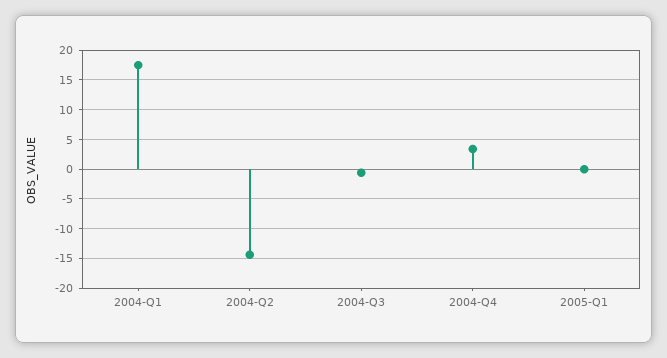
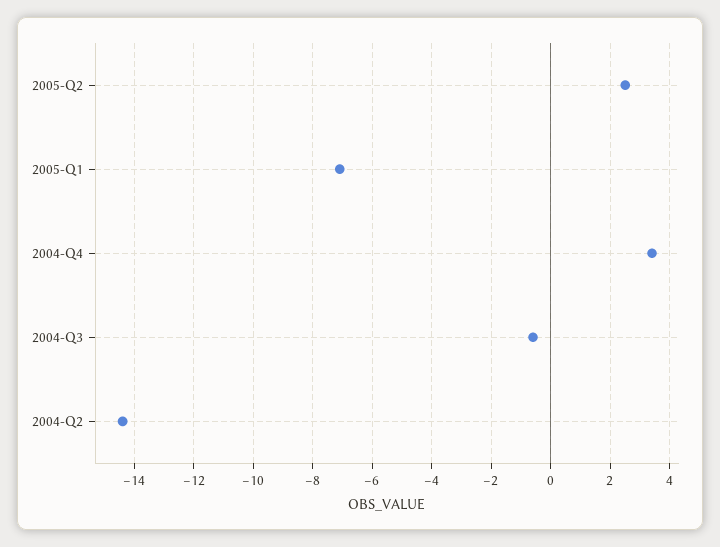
2004-Q1: 17.5 -> none
2005-Q1: 0 -> -7
2005-Q2: none -> 2.5

